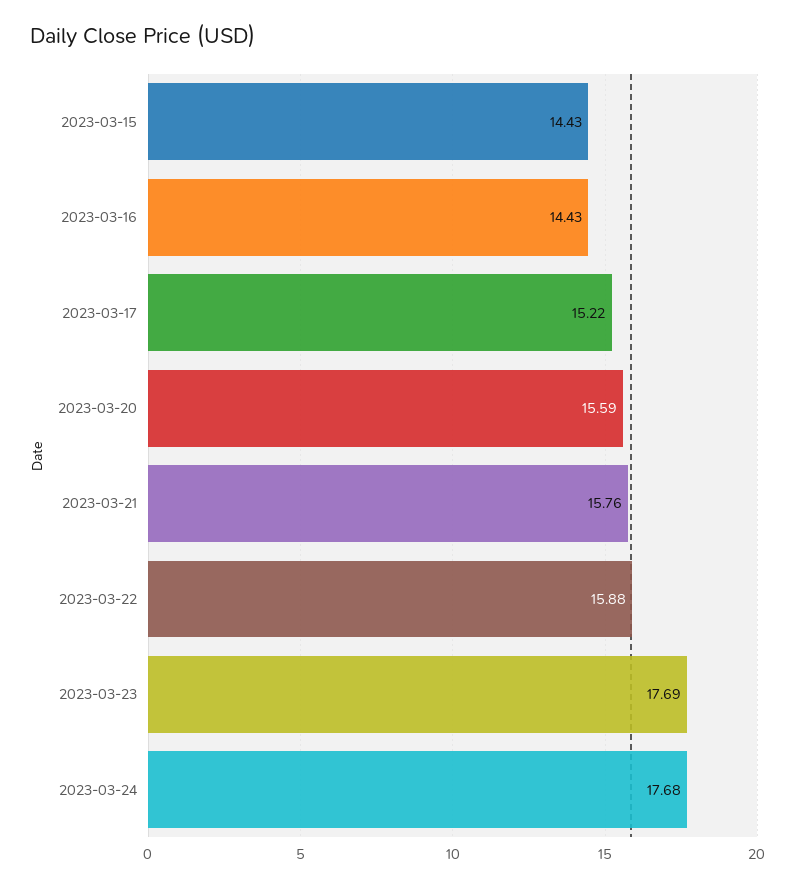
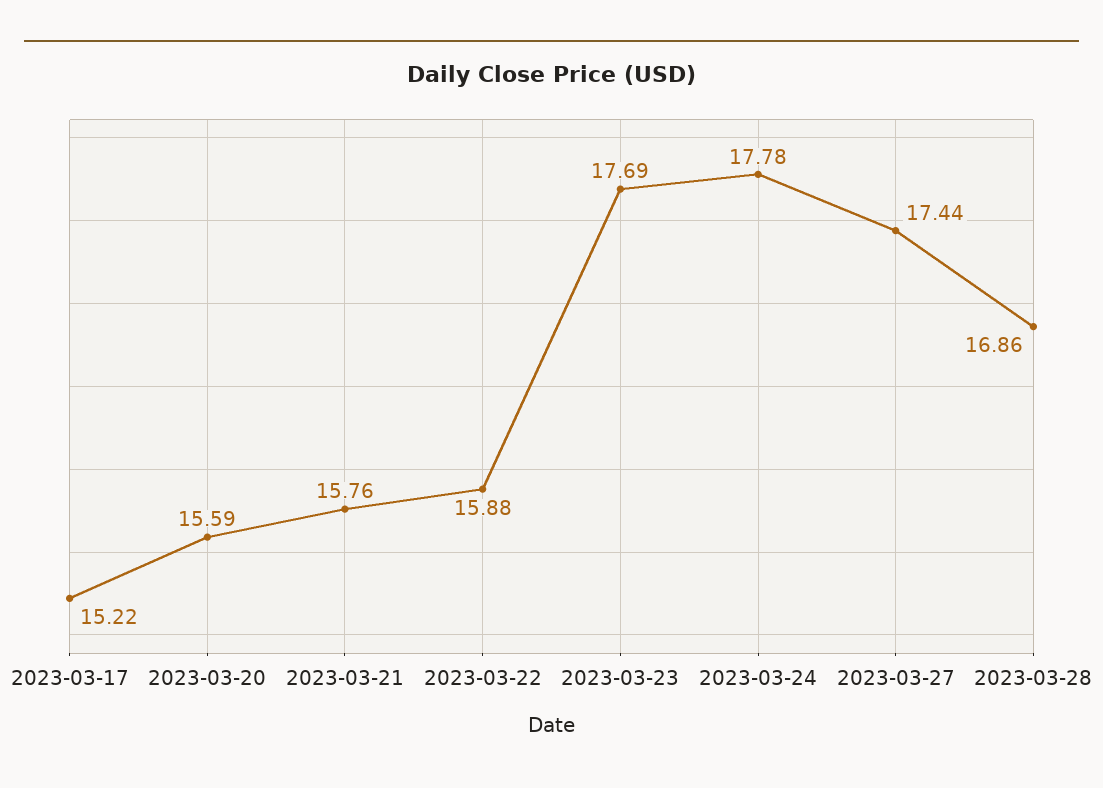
2023-03-15: 14.43 -> none
2023-03-16: 14.43 -> none
2023-03-24: 17.68 -> 17.78
2023-03-27: none -> 17.44
2023-03-28: none -> 16.86

